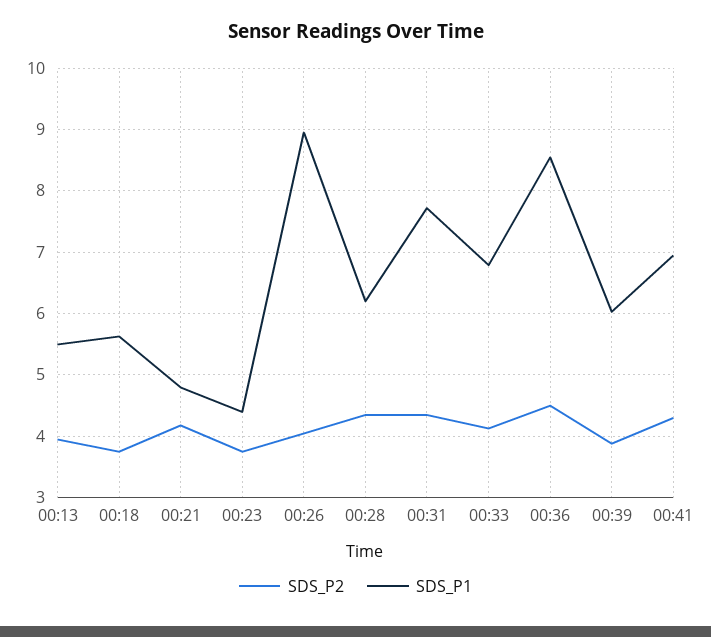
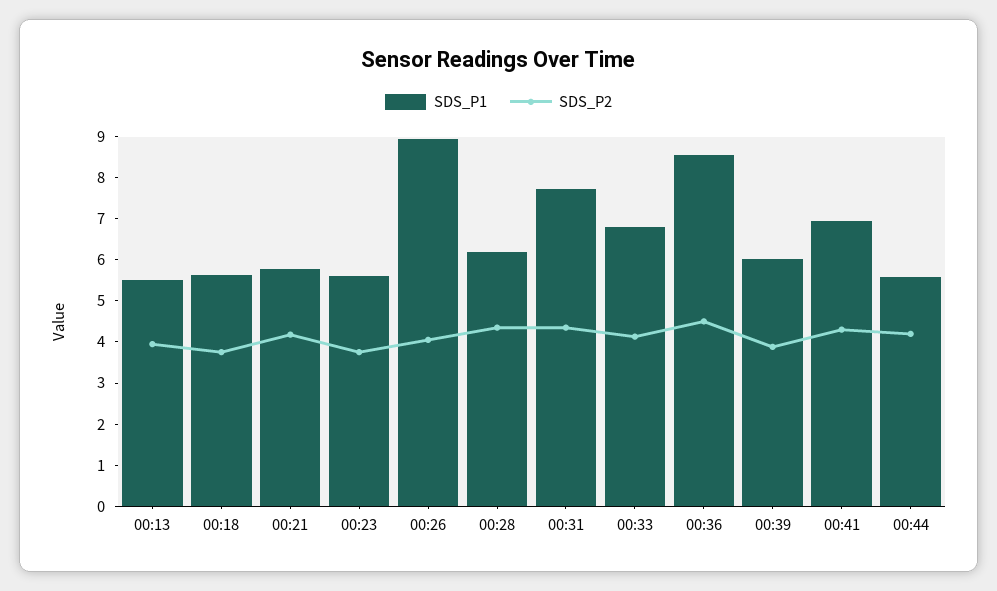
SDS_P1, 00:21: 4.8 -> 5.8
SDS_P1, 00:23: 4.4 -> 5.6
SDS_P1, 00:44: none -> 5.6
SDS_P2, 00:44: none -> 4.2

